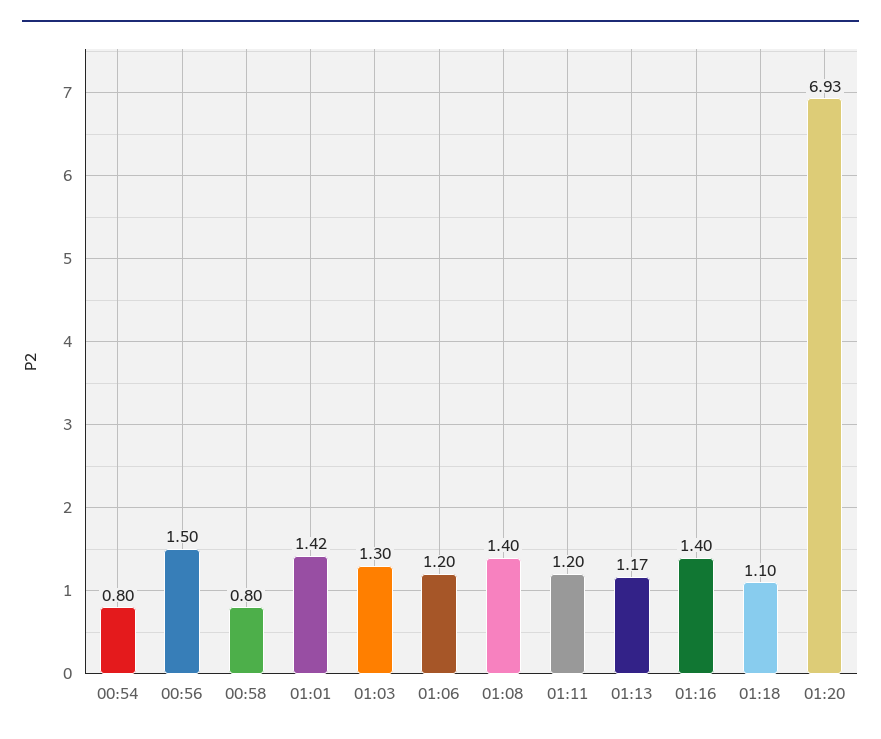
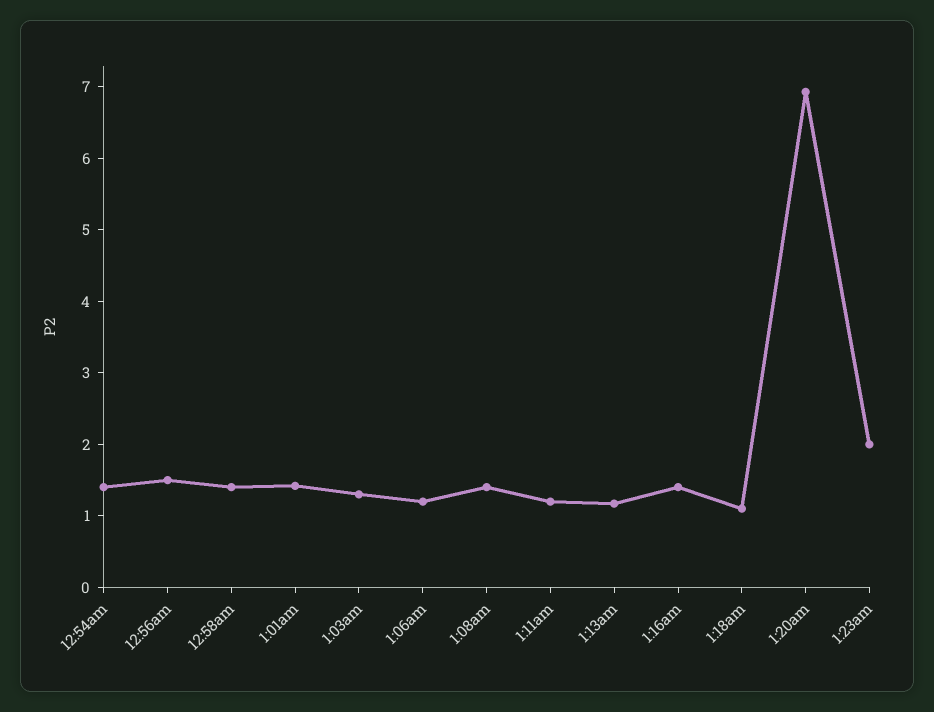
00:54: 0.8 -> 1.4
00:58: 0.8 -> 1.4
1:23am: none -> 2

